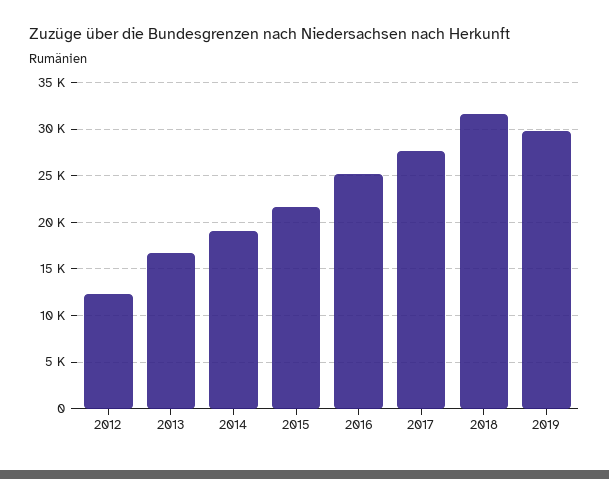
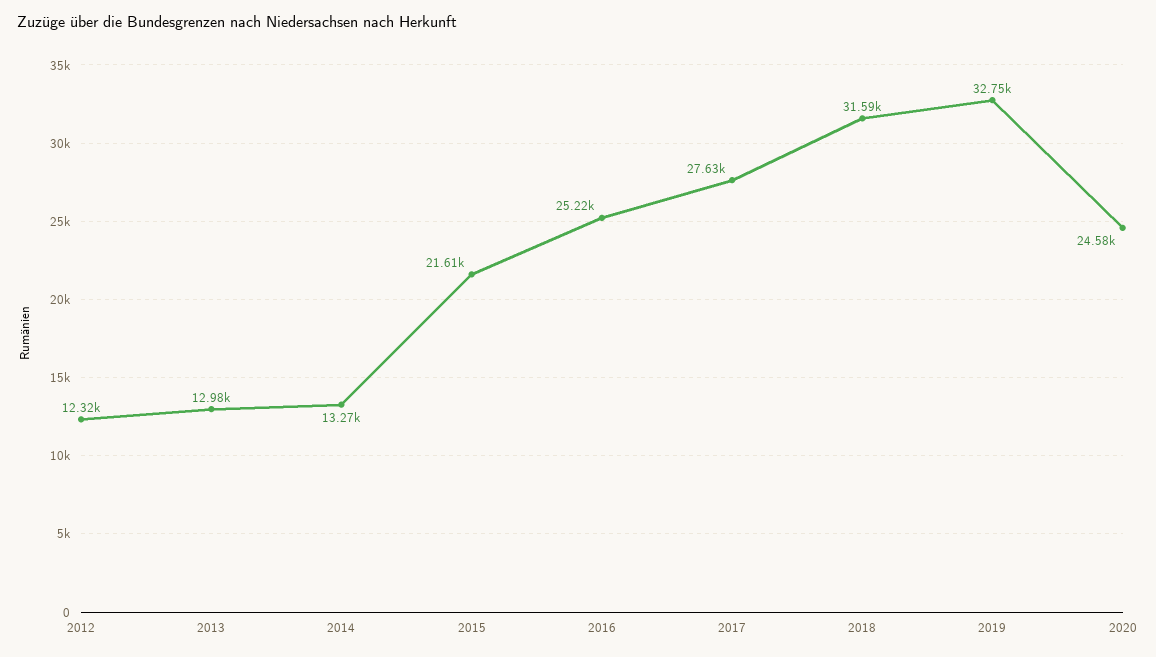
2013: 17000 -> 12980
2014: 19000 -> 13270
2019: 30000 -> 32750
2020: none -> 24580

